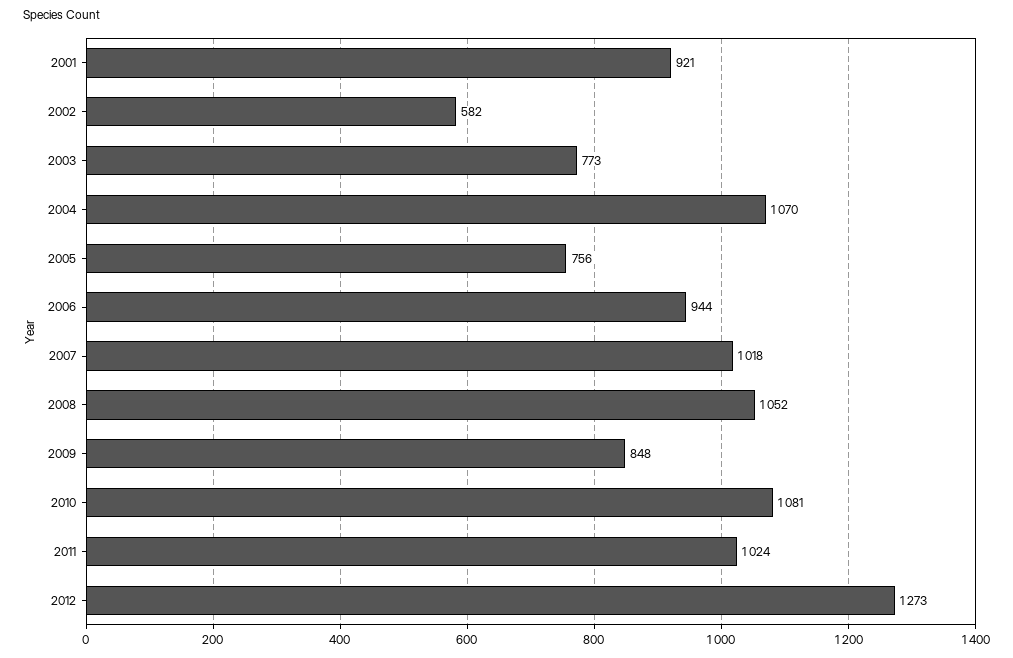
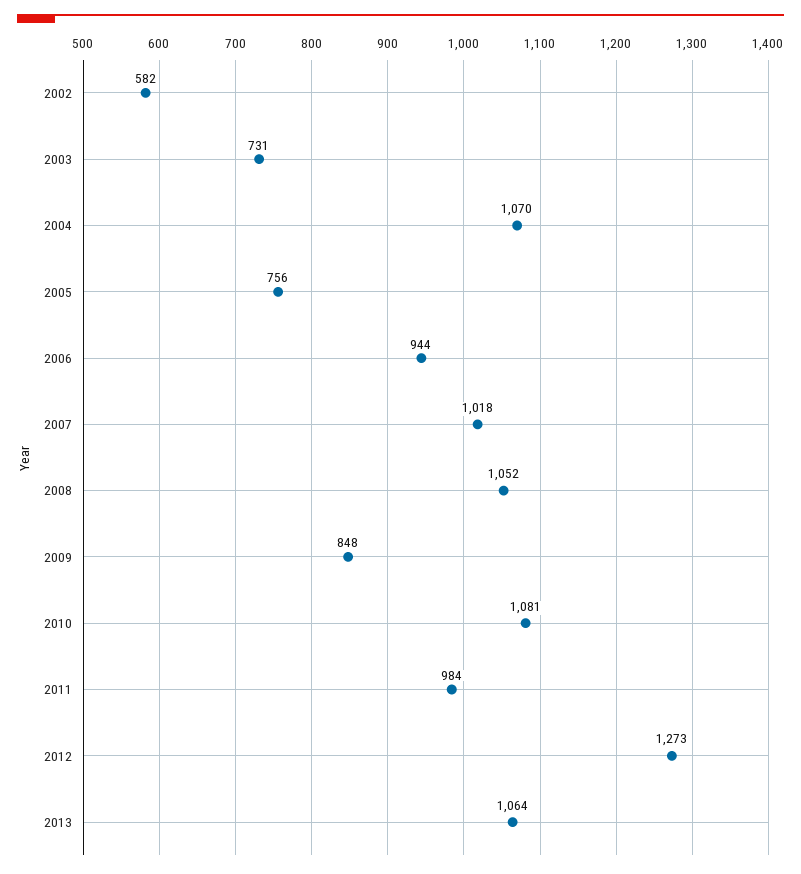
2001: 921 -> none
2003: 773 -> 731
2011: 1024 -> 984
2013: none -> 1064

